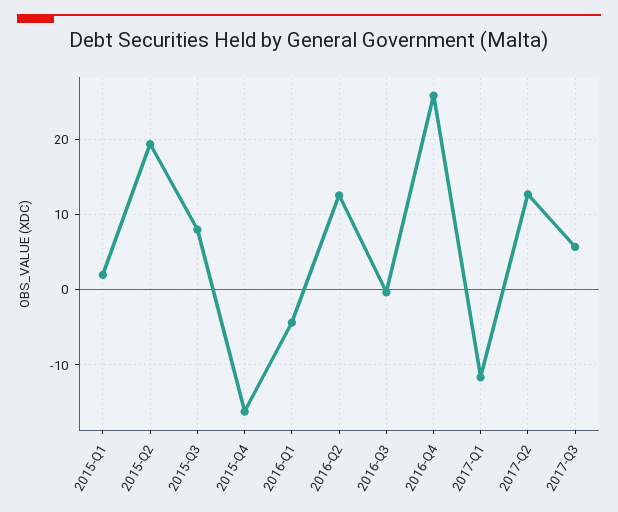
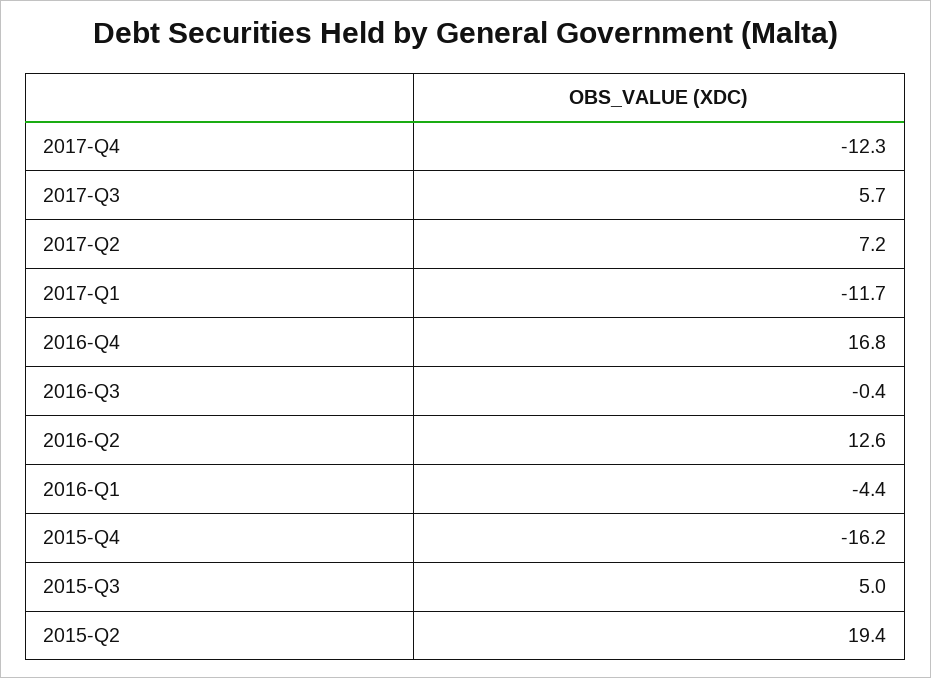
2015-Q1: 2 -> none
2015-Q3: 8 -> 5
2016-Q4: 26 -> 16.8
2017-Q2: 13 -> 7.2
2017-Q4: none -> -12.3

